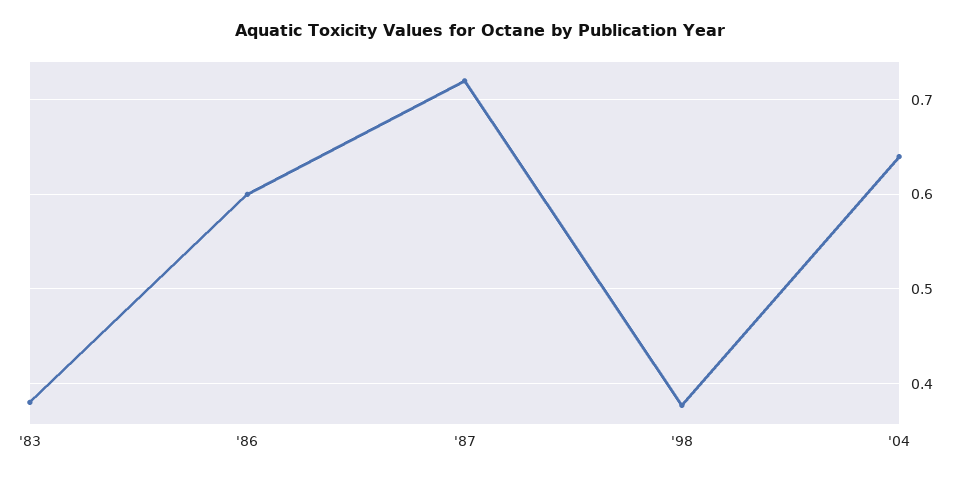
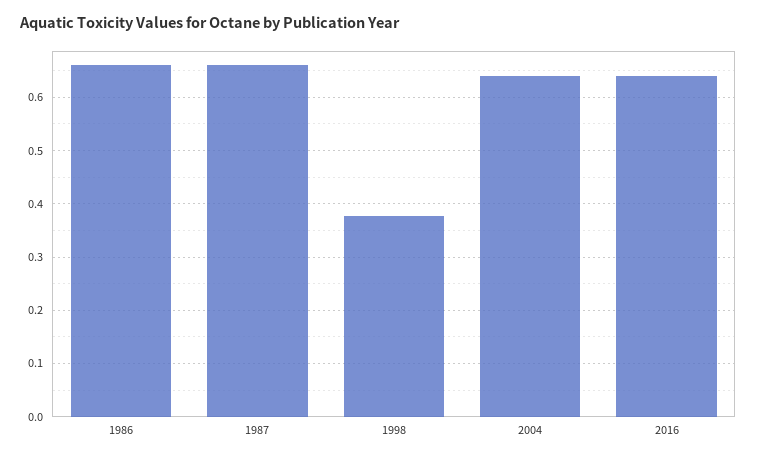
'83: 0.38 -> none
'86: 0.6 -> 0.66
'87: 0.72 -> 0.66
2016: none -> 0.64

